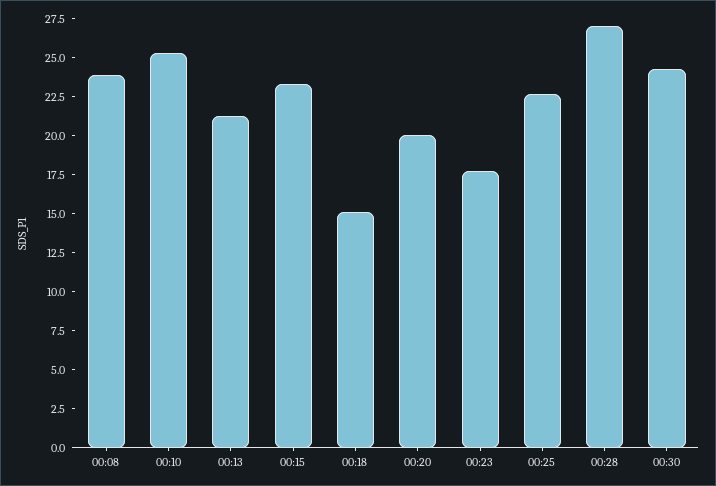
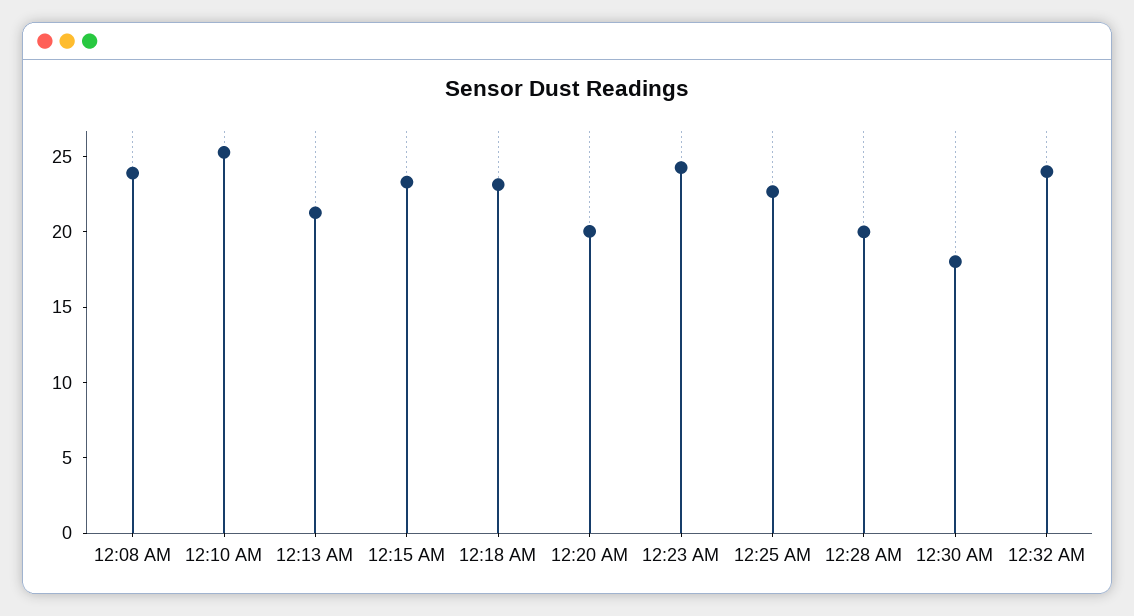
00:18: 15 -> 23
00:23: 17.5 -> 24
00:28: 27.5 -> 20
00:30: 25 -> 18
12:32 AM: none -> 24

